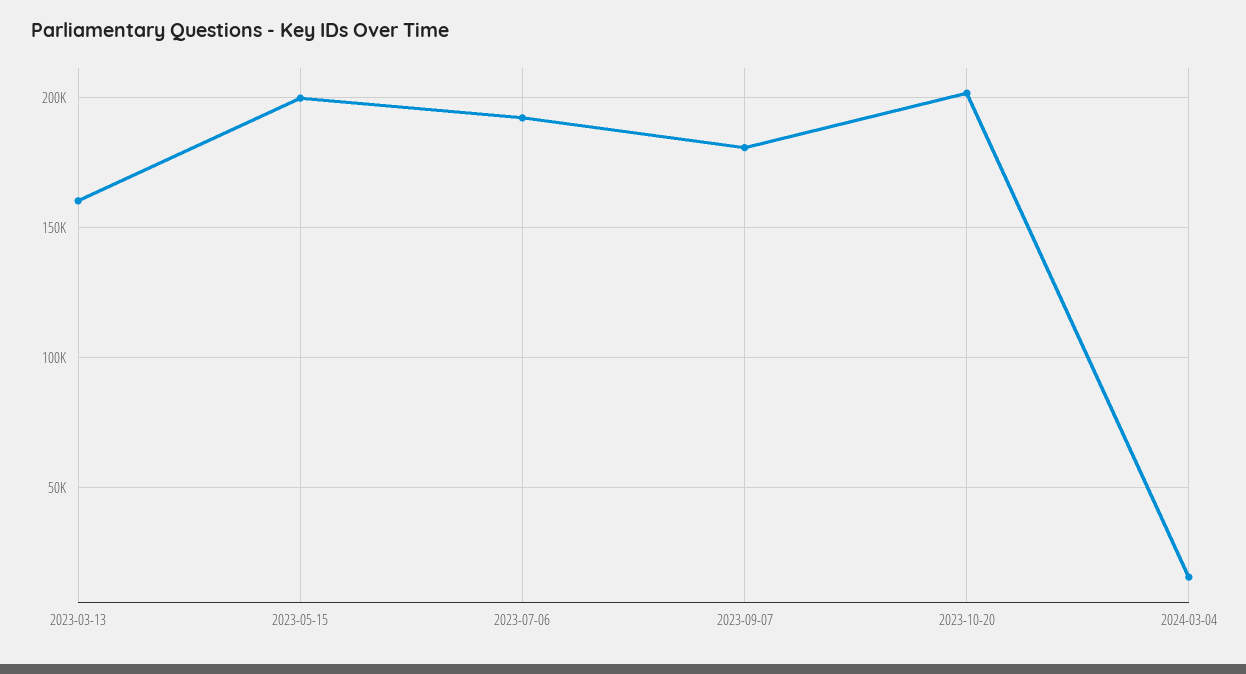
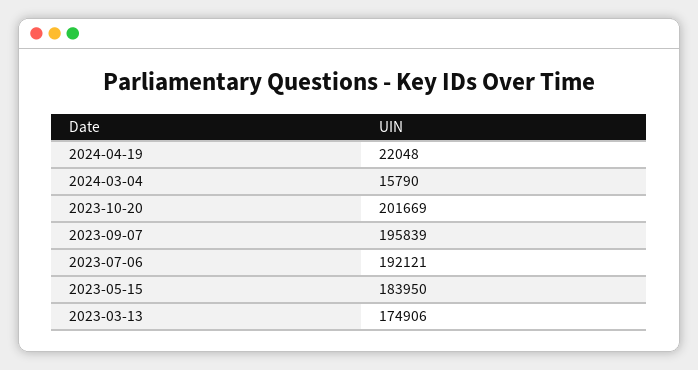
2023-03-13: 160000 -> 174906
2023-05-15: 200000 -> 183950
2023-09-07: 180000 -> 195839
2024-04-19: none -> 22048

